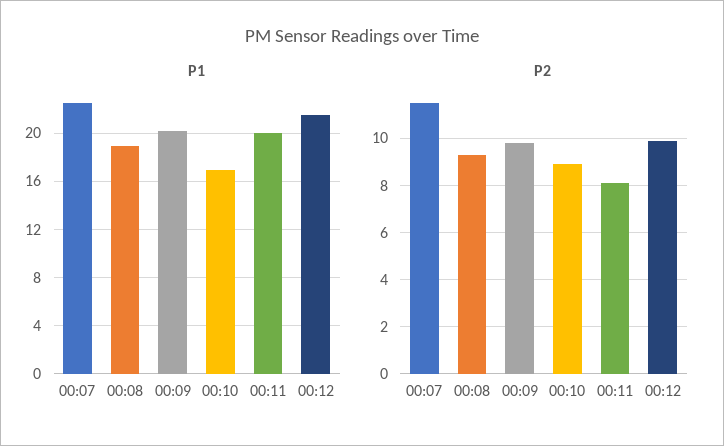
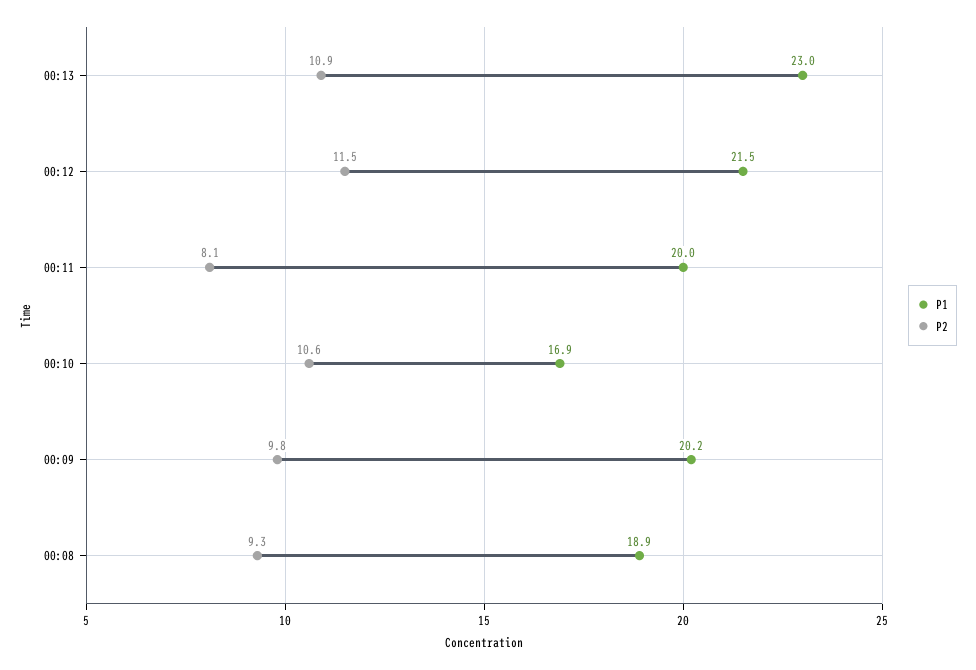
P1, 00:07: 22.5 -> none
P2, 00:07: 11.5 -> none
P2, 00:10: 9 -> 10.6
P2, 00:12: 10 -> 11.5
P1, 00:13: none -> 23
P2, 00:13: none -> 10.9

